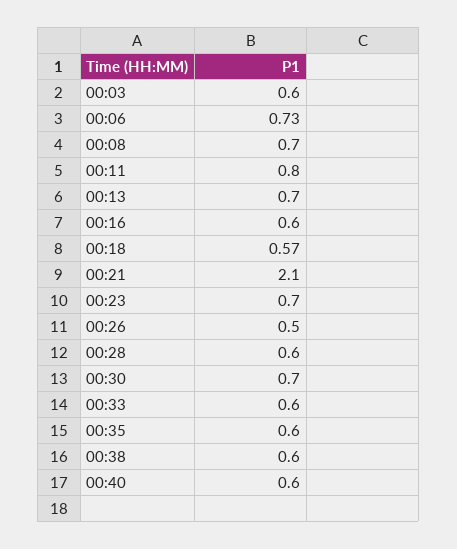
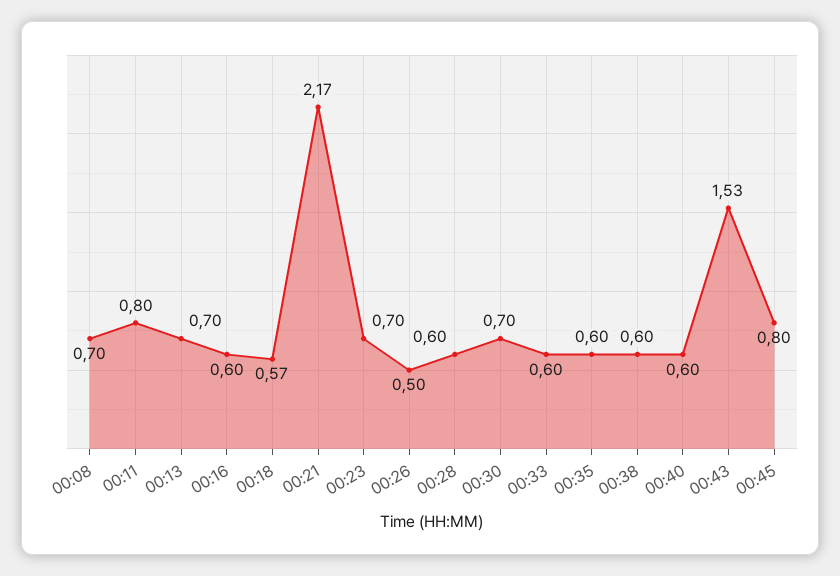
00:03: 0.6 -> none
00:06: 0.73 -> none
00:21: 2.1 -> 2.17
00:43: none -> 1.53
00:45: none -> 0.8

